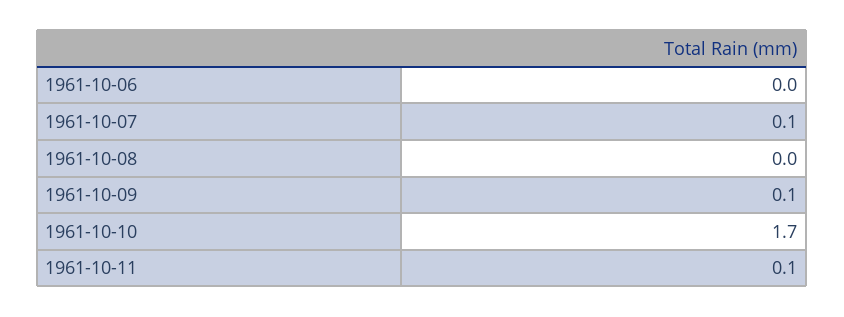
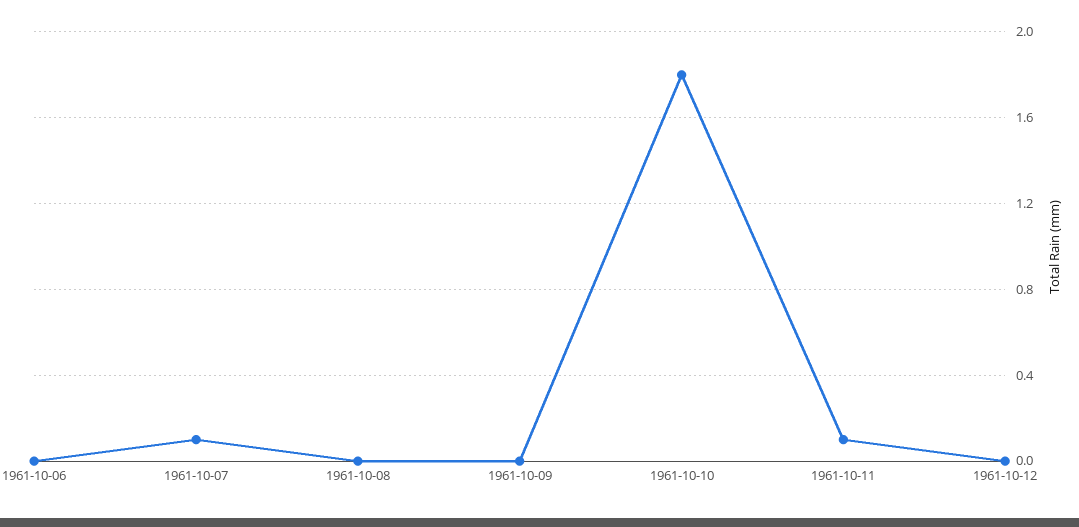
1961-10-09: 0.1 -> 0
1961-10-10: 1.7 -> 1.8
1961-10-12: none -> 0

